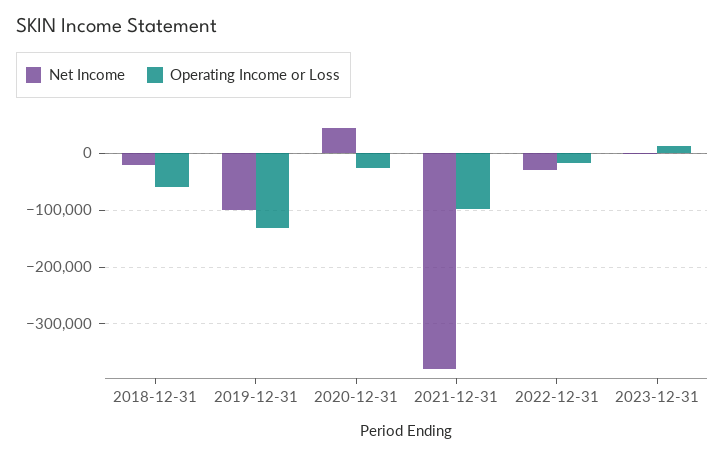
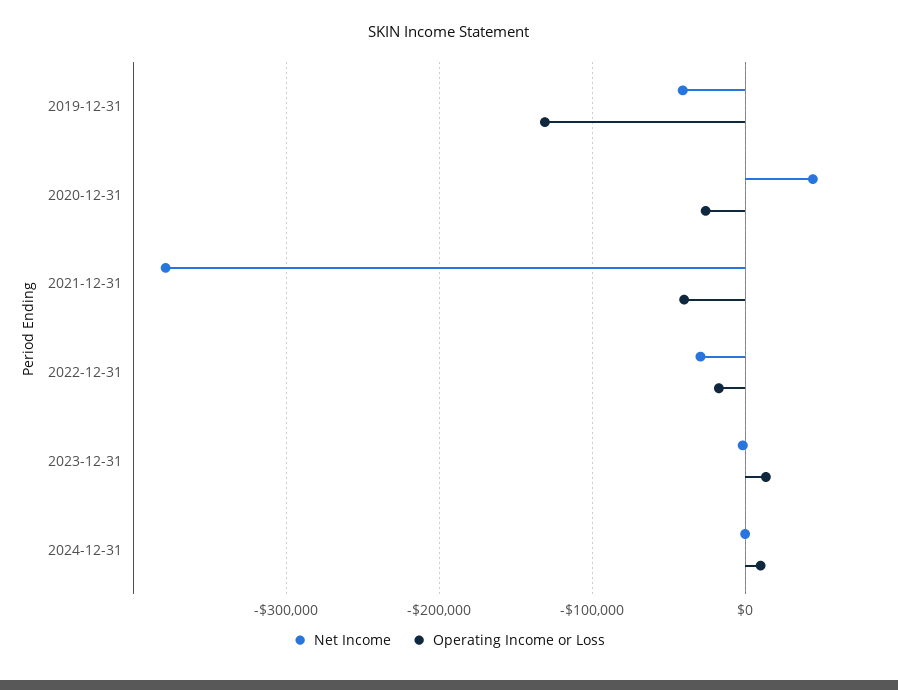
Net Income, 2018-12-31: -20000 -> none
Operating Income or Loss, 2018-12-31: -60000 -> none
Net Income, 2019-12-31: -100000 -> -40000
Operating Income or Loss, 2021-12-31: -100000 -> -40000
Net Income, 2024-12-31: none -> 0
Operating Income or Loss, 2024-12-31: none -> 10000

